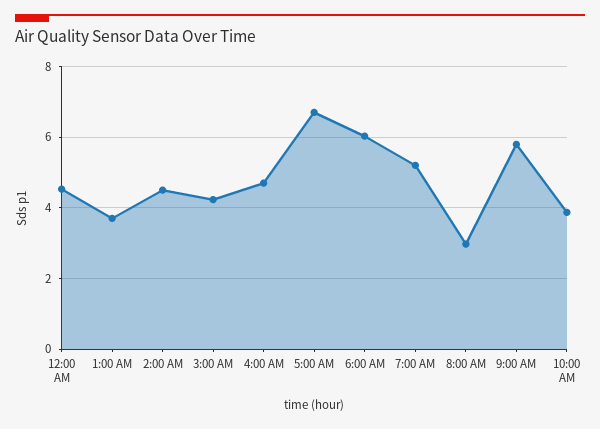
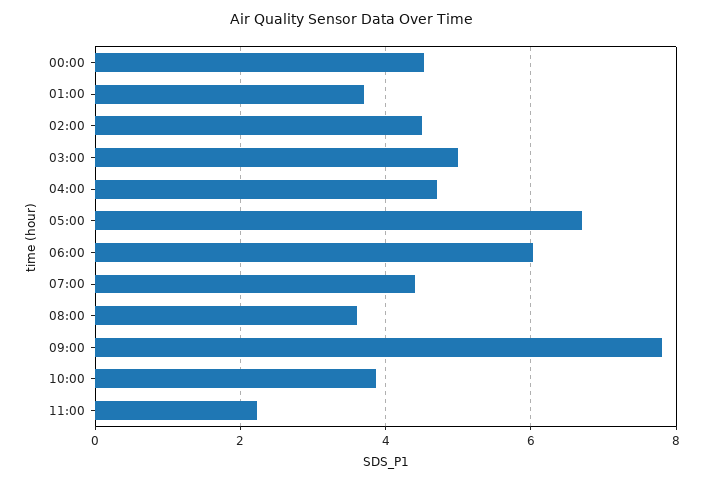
3:00 AM: 4.2 -> 5
7:00 AM: 5.2 -> 4.4
8:00 AM: 3 -> 3.6
9:00 AM: 5.8 -> 7.8
11:00: none -> 2.2

